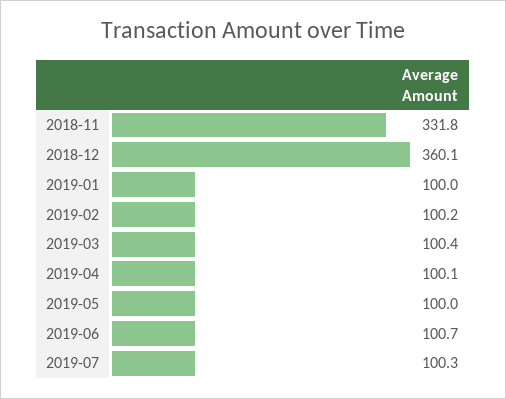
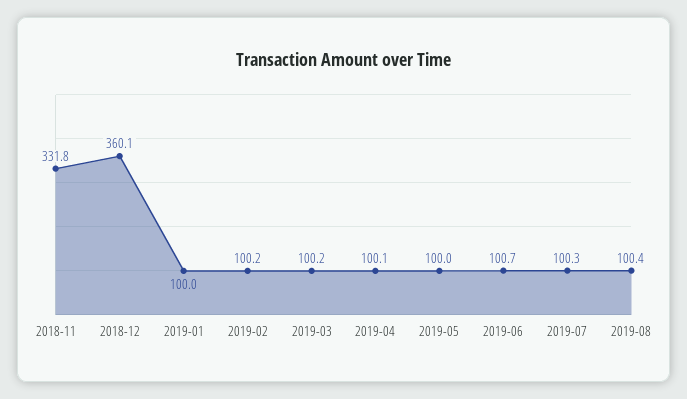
2019-03: 100.4 -> 100.2
2019-08: none -> 100.4

